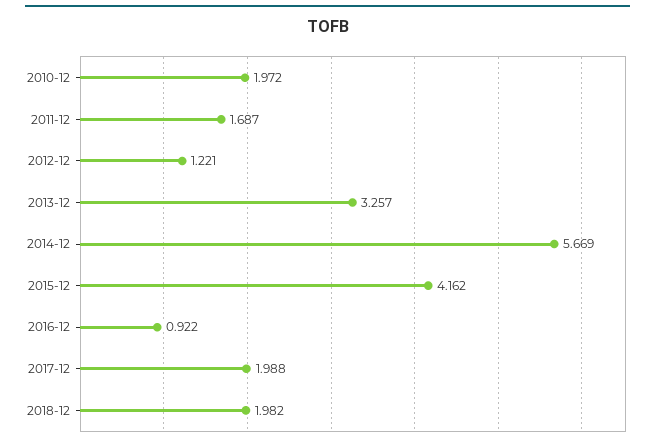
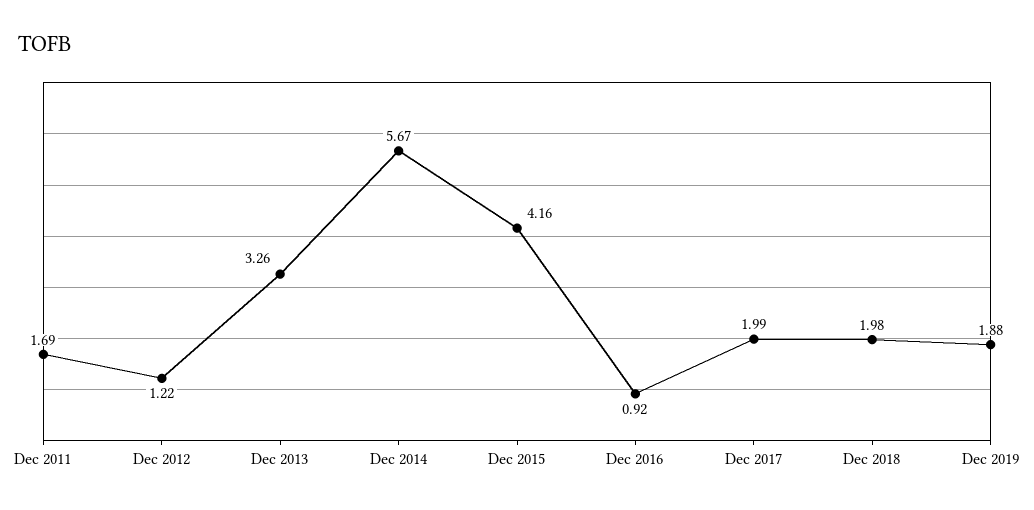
2010-12: 1.972 -> none
Dec 2019: none -> 1.88

